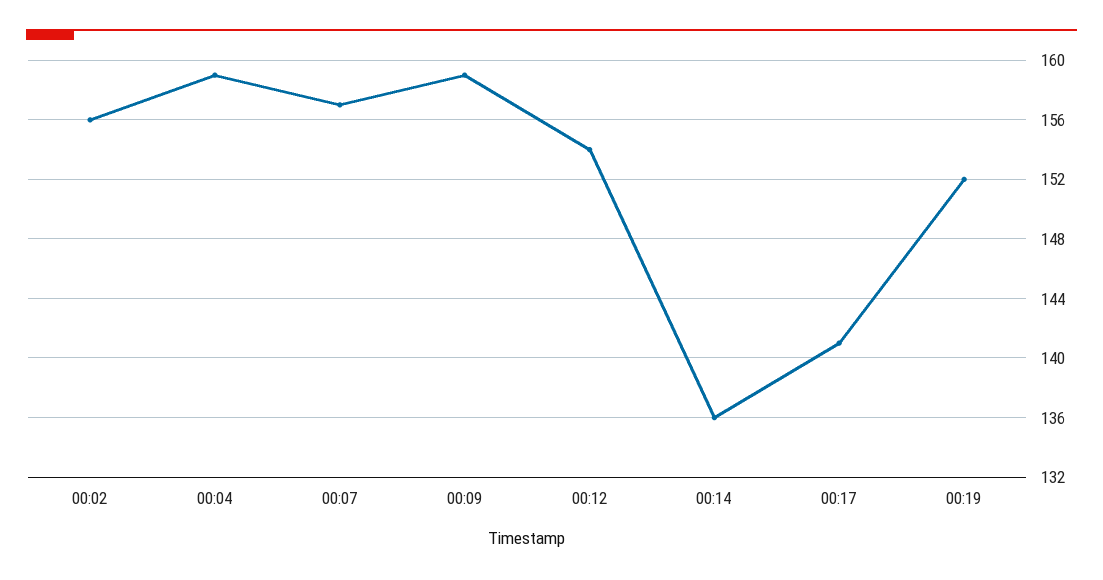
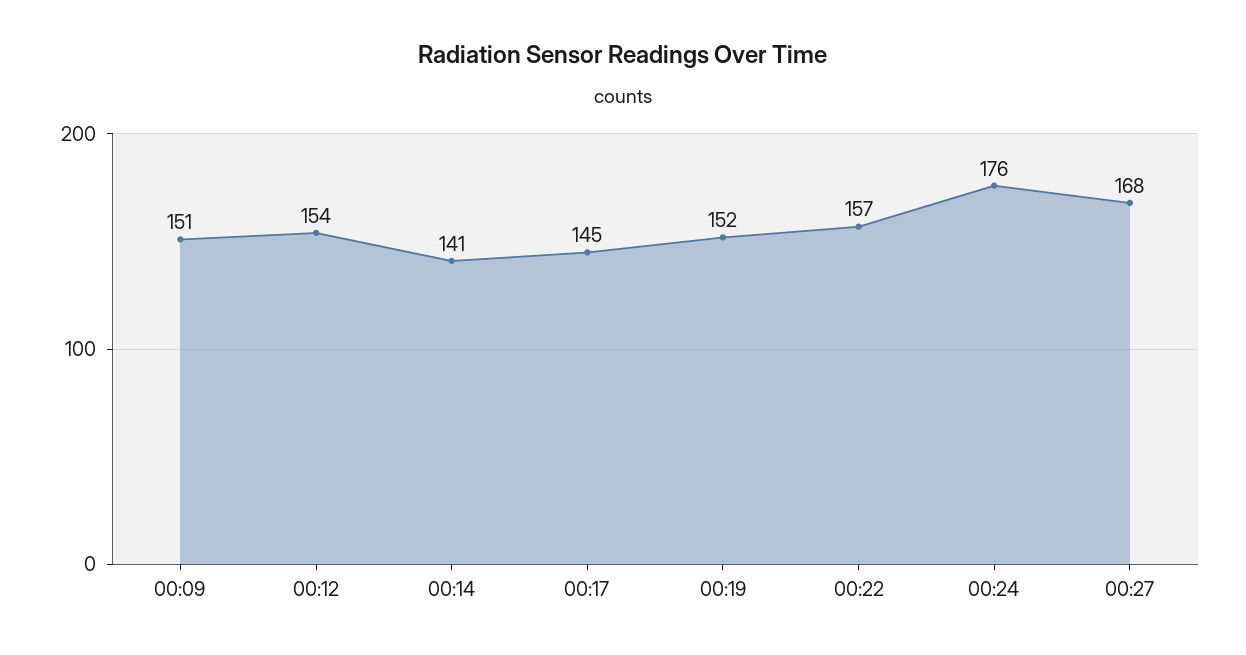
00:02: 156 -> none
00:04: 159 -> none
00:07: 157 -> none
00:09: 159 -> 151
00:14: 136 -> 141
00:17: 141 -> 145
00:22: none -> 157
00:24: none -> 176
00:27: none -> 168

